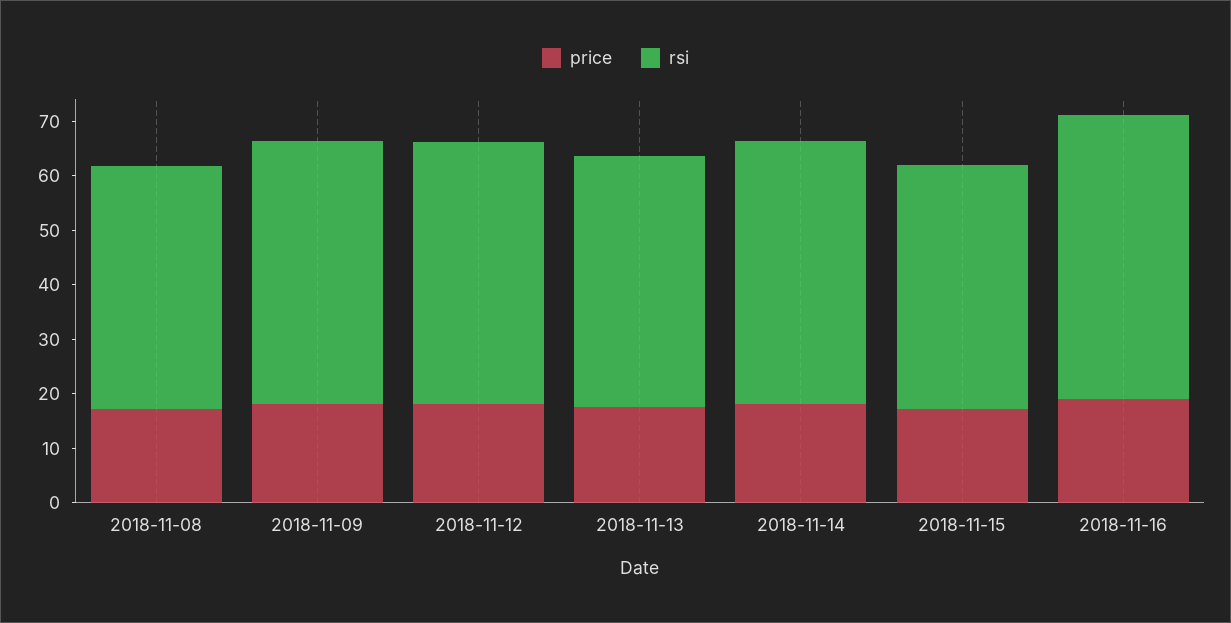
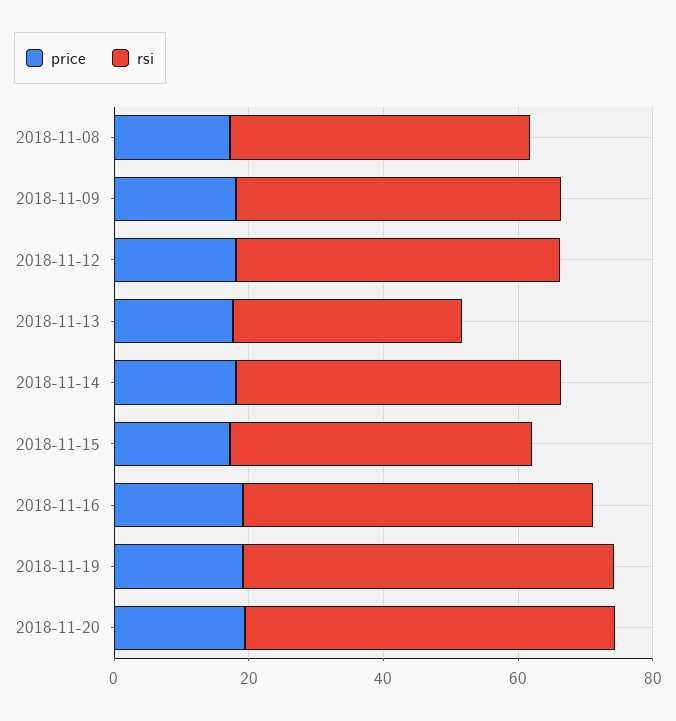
rsi, 2018-11-13: 46 -> 35
price, 2018-11-19: none -> 20
rsi, 2018-11-19: none -> 55
price, 2018-11-20: none -> 20
rsi, 2018-11-20: none -> 55

